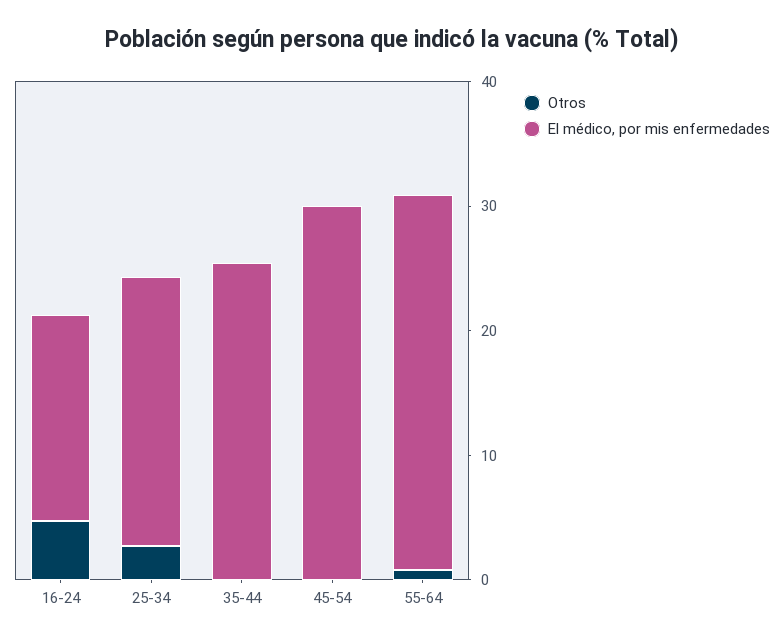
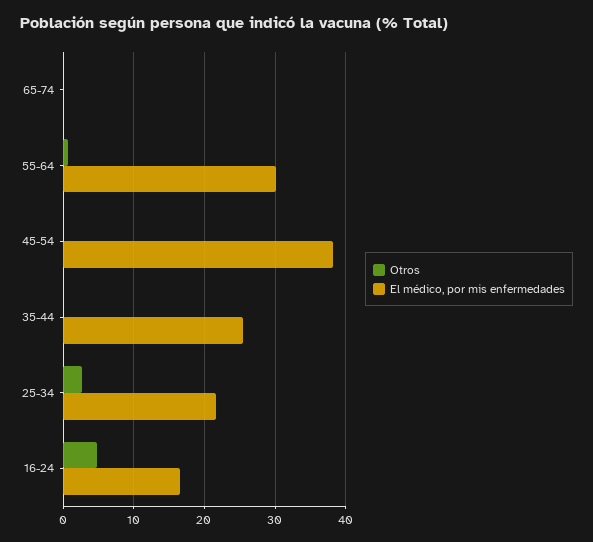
El médico, por mis enfermedades, 45-54: 30 -> 38
Otros, 65-74: none -> 0
El médico, por mis enfermedades, 65-74: none -> 0

